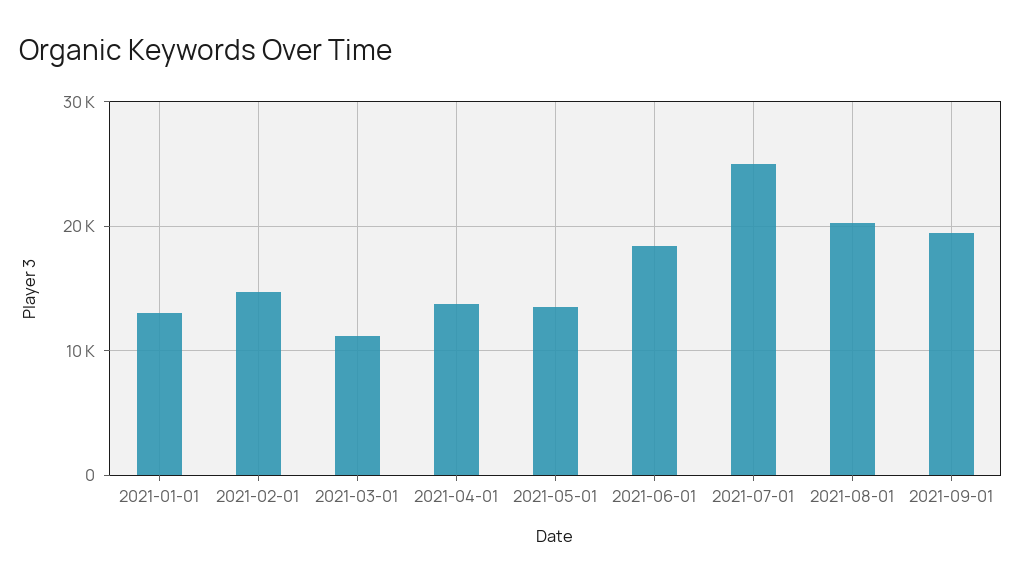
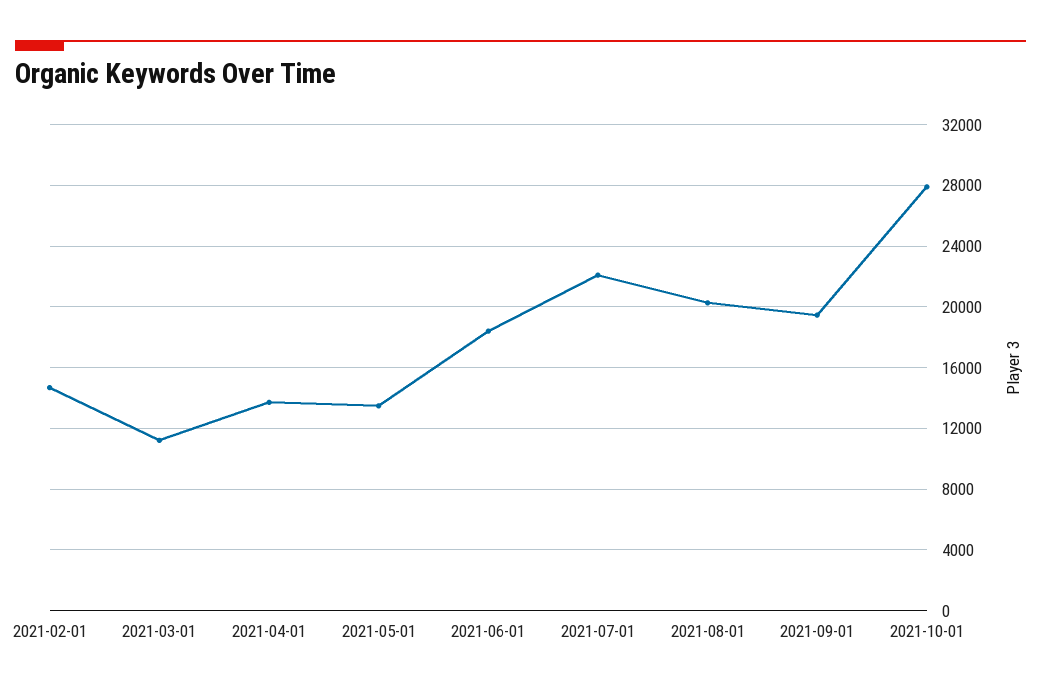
2021-01-01: 13000 -> none
2021-07-01: 25000 -> 22000
2021-10-01: none -> 28000

